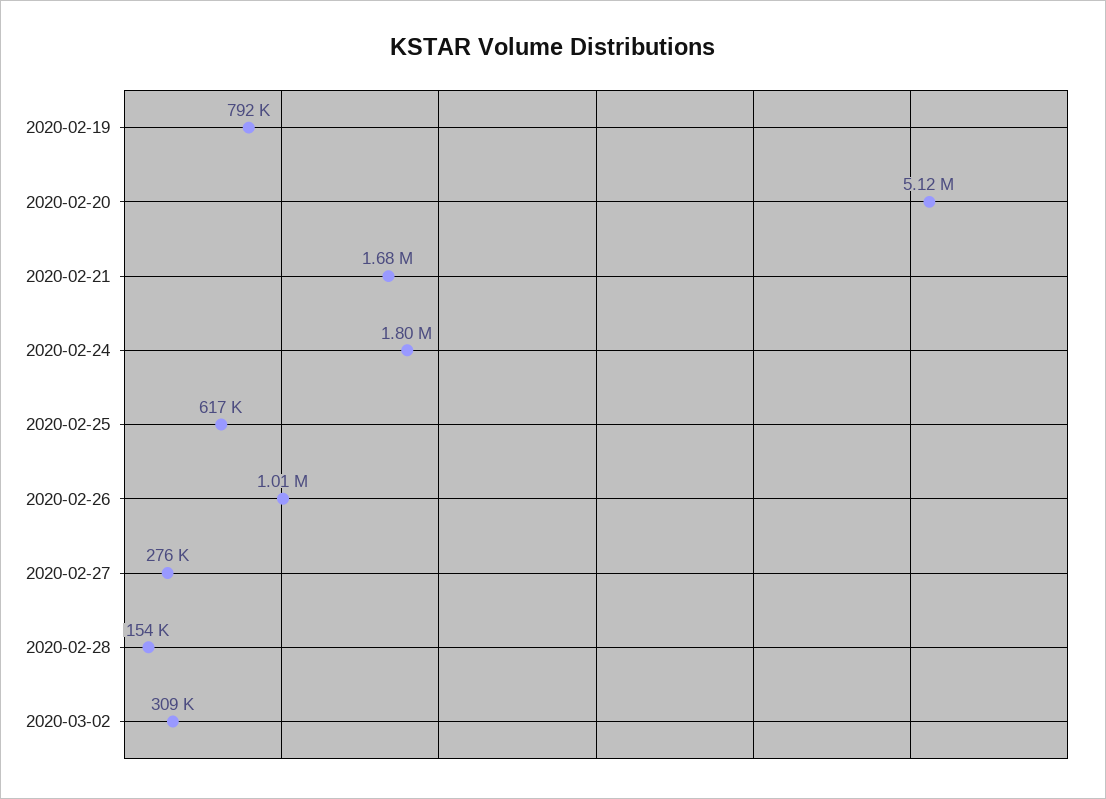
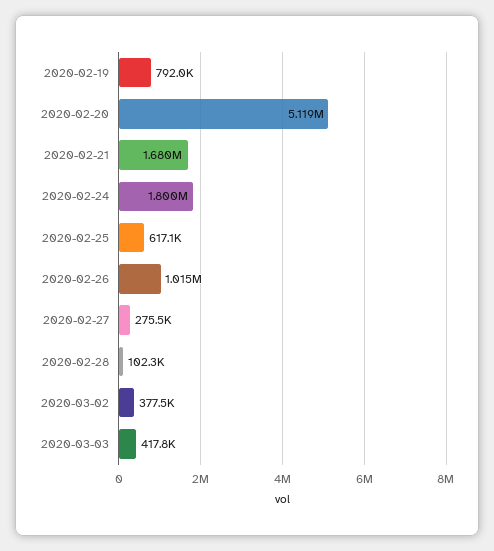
2020-02-28: 154000 -> 102300
2020-03-02: 309000 -> 377500
2020-03-03: none -> 417800

